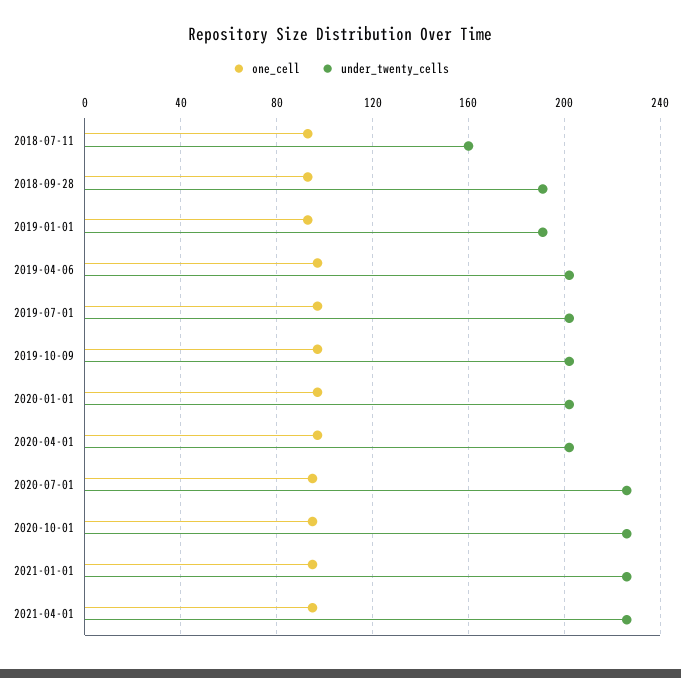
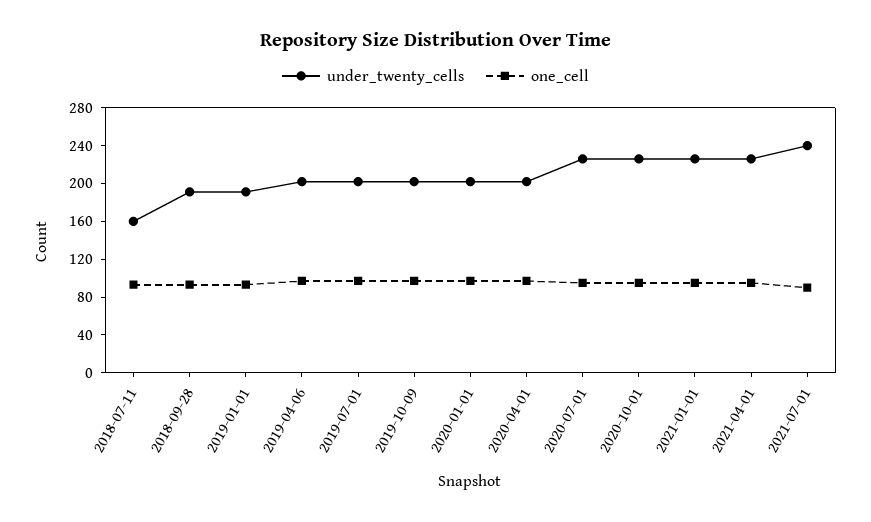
under_twenty_cells, 2021-07-01: none -> 240
one_cell, 2021-07-01: none -> 90

